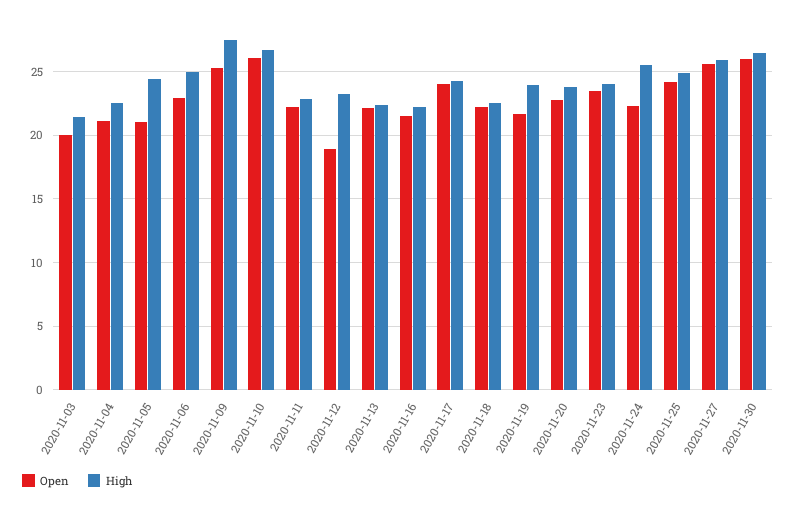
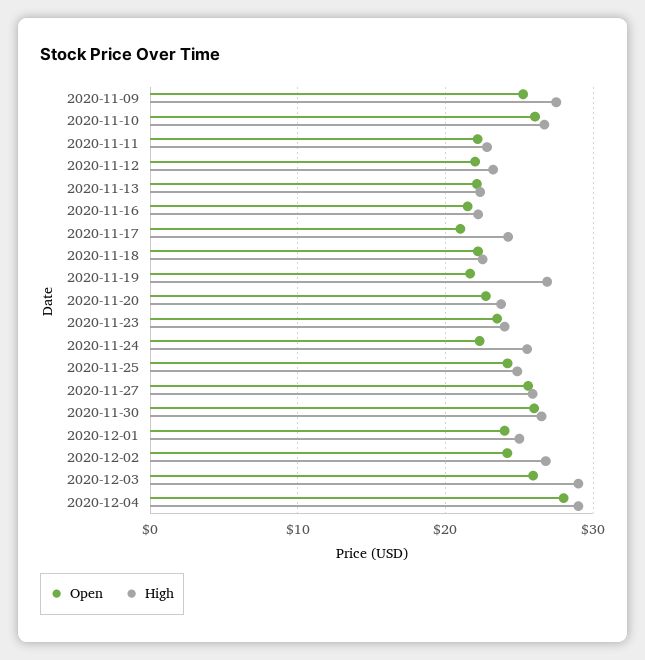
Open, 2020-11-03: 20 -> none
High, 2020-11-03: 21.5 -> none
Open, 2020-11-04: 21 -> none
High, 2020-11-04: 22.5 -> none
Open, 2020-11-05: 21 -> none
High, 2020-11-05: 24.5 -> none
Open, 2020-11-06: 23 -> none
High, 2020-11-06: 25 -> none
Open, 2020-11-12: 19 -> 22
Open, 2020-11-17: 24 -> 21
High, 2020-11-19: 24 -> 27
Open, 2020-12-01: none -> 24
High, 2020-12-01: none -> 25
Open, 2020-12-02: none -> 24
High, 2020-12-02: none -> 27
Open, 2020-12-03: none -> 26
High, 2020-12-03: none -> 29
Open, 2020-12-04: none -> 28
High, 2020-12-04: none -> 29

